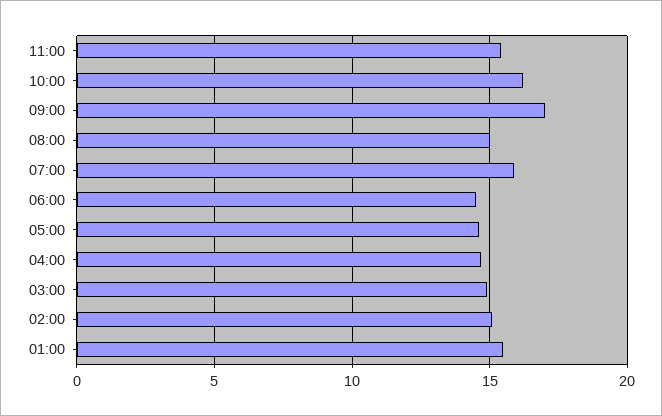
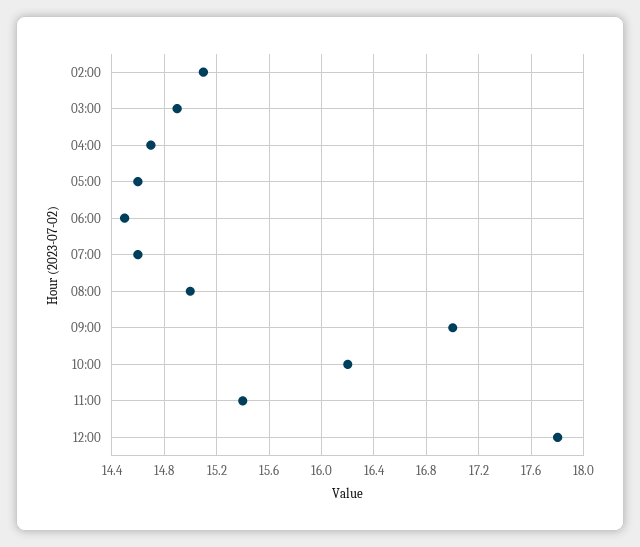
07:00: 16 -> 14.6
01:00: 15.5 -> none
12:00: none -> 17.8

